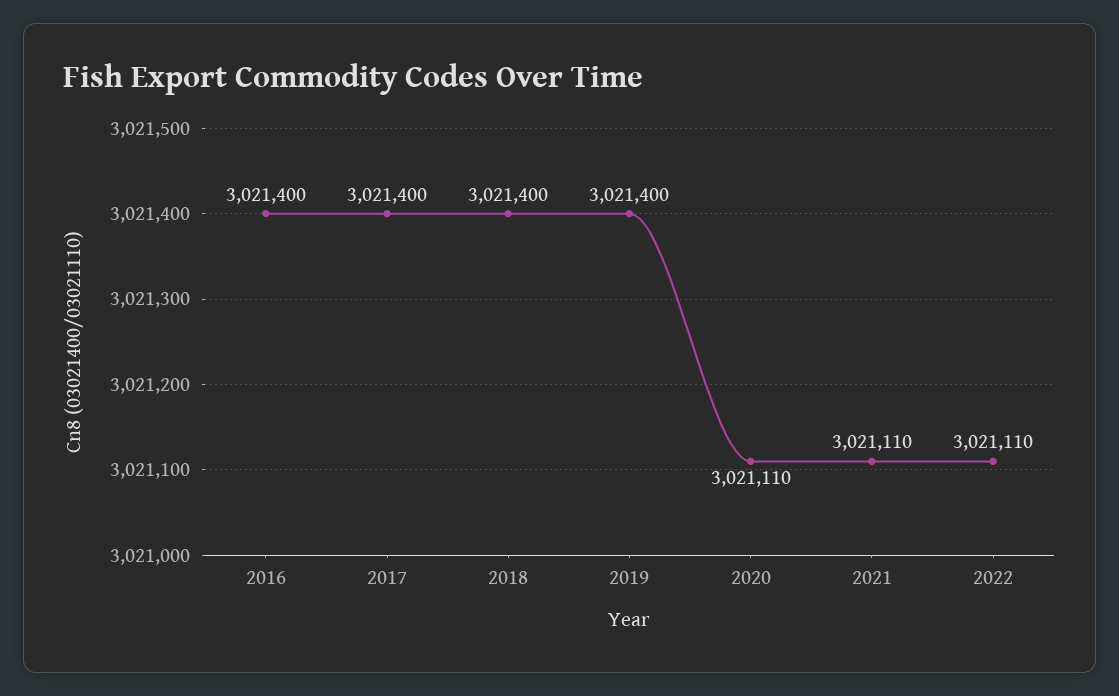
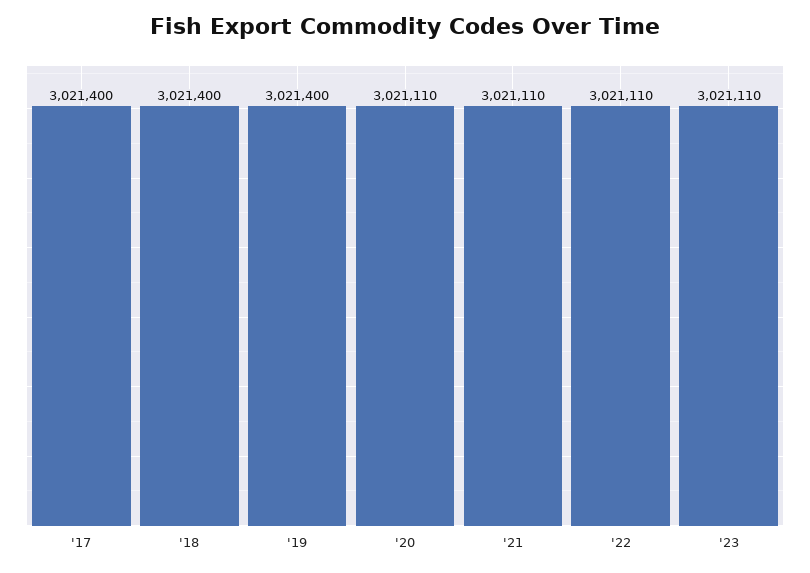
2016: 3021400 -> none
'23: none -> 3021110

